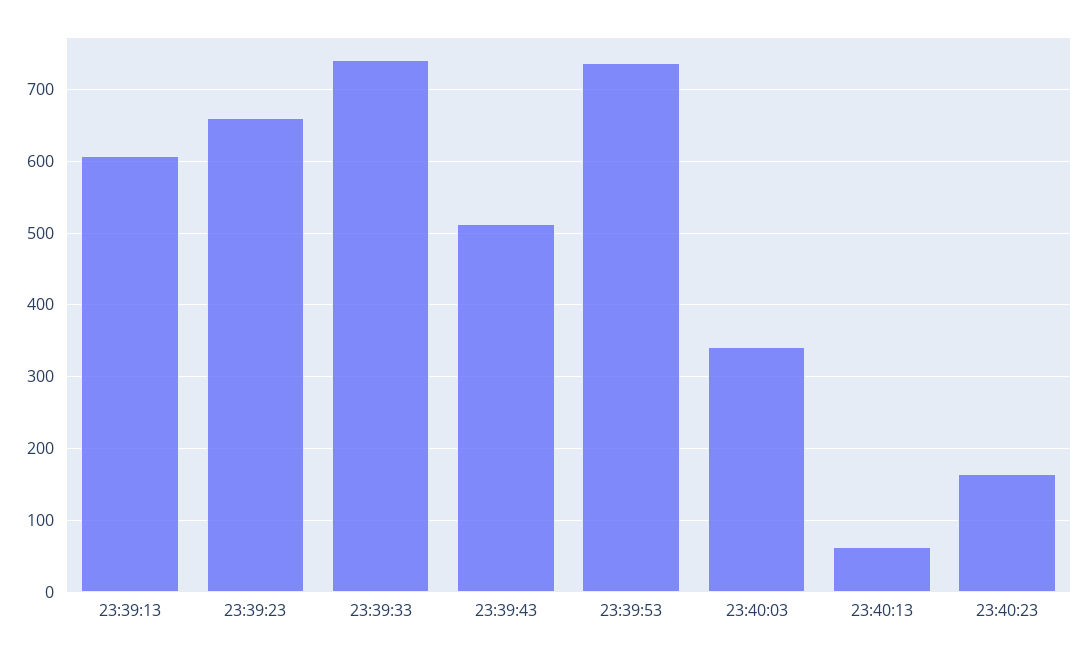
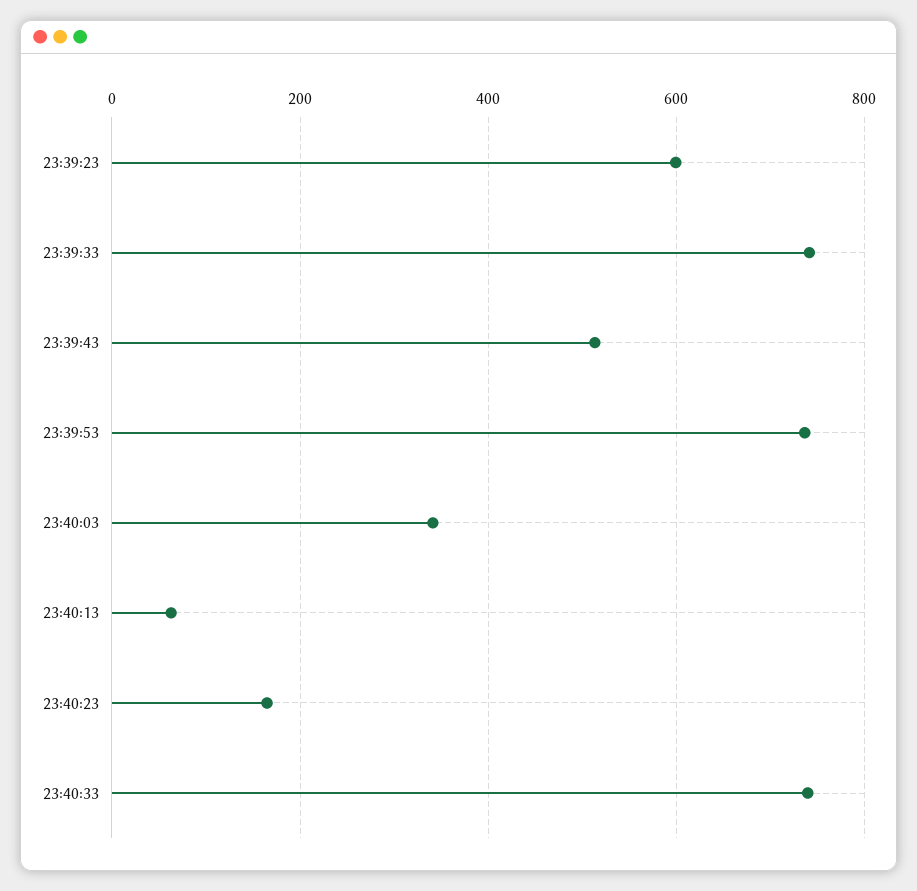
23:39:13: 610 -> none
23:39:23: 660 -> 600
23:40:33: none -> 740

